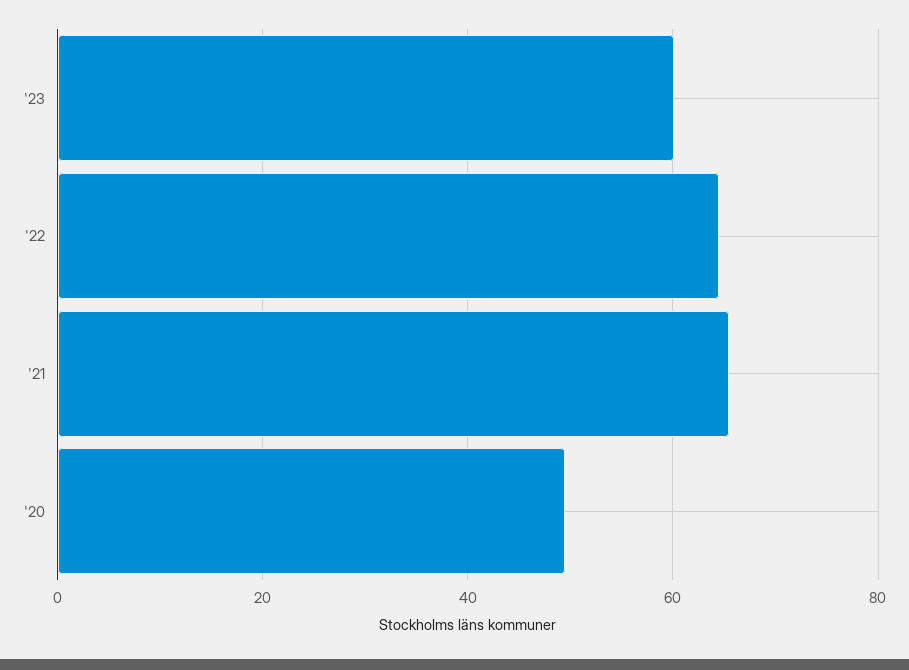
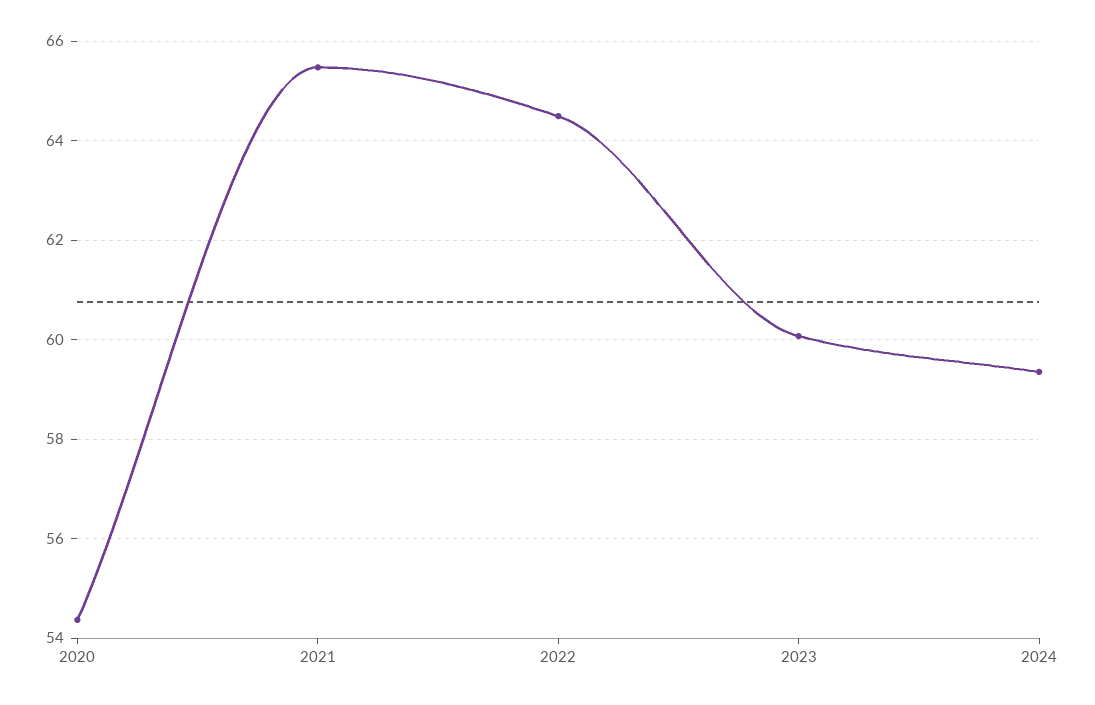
'20: 50 -> 54.4
2024: none -> 59.4

